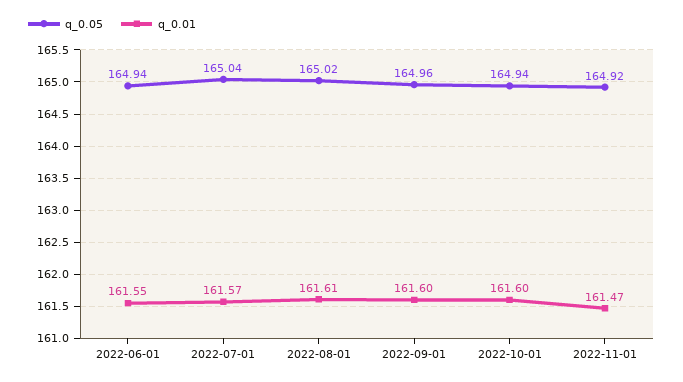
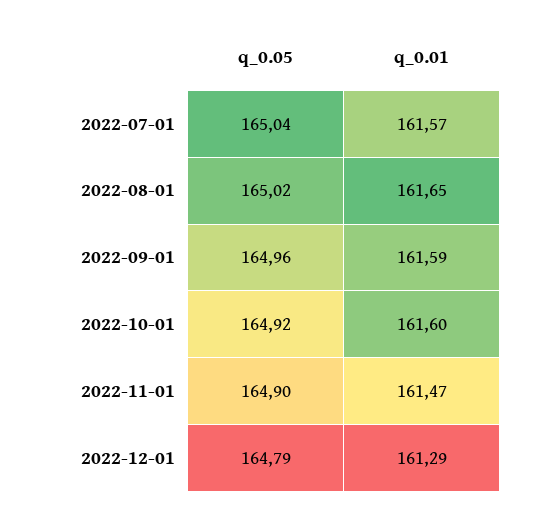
q_0.05, 2022-06-01: 164.94 -> none
q_0.01, 2022-06-01: 161.55 -> none
q_0.01, 2022-08-01: 161.61 -> 161.65
q_0.01, 2022-09-01: 161.6 -> 161.59
q_0.05, 2022-10-01: 164.94 -> 164.92
q_0.05, 2022-11-01: 164.92 -> 164.9
q_0.05, 2022-12-01: none -> 164.79
q_0.01, 2022-12-01: none -> 161.29

